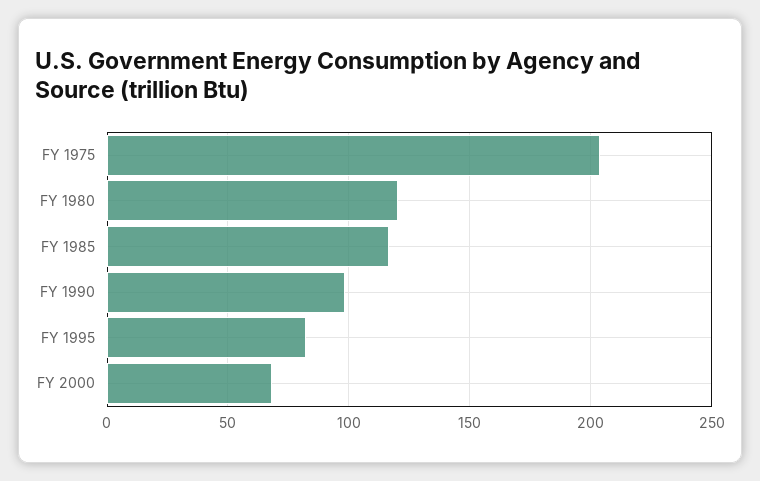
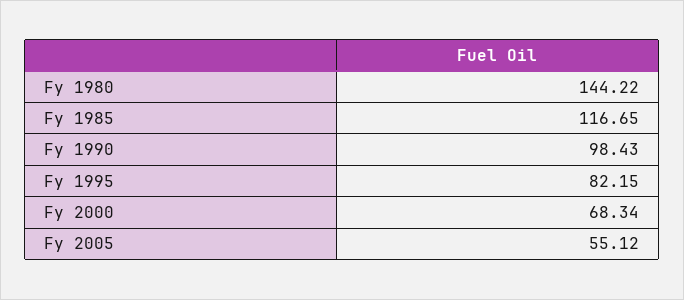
FY 1975: 205 -> none
FY 1980: 120 -> 144.22
Fy 2005: none -> 55.12

